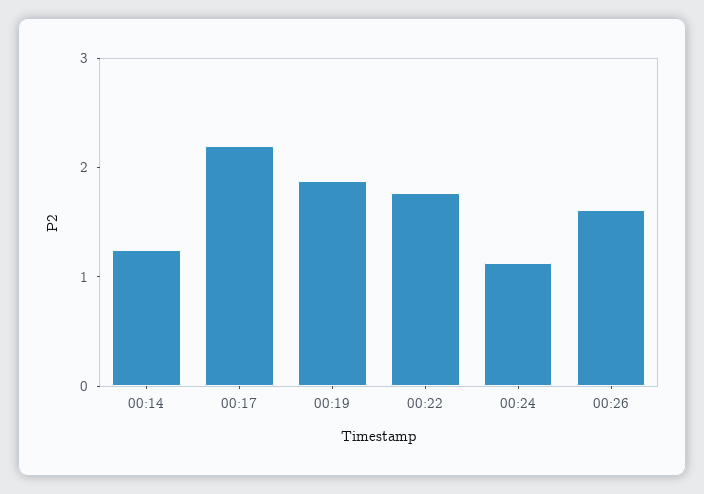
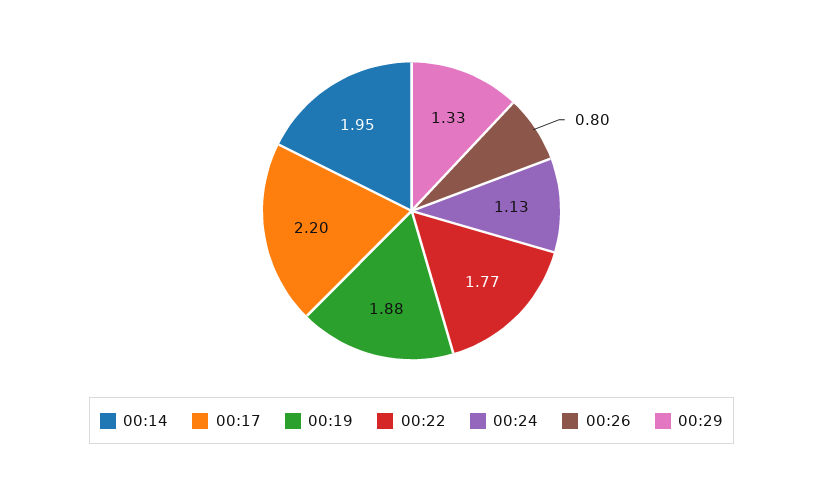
00:14: 1.2 -> 1.95
00:26: 1.6 -> 0.8
00:29: none -> 1.33

